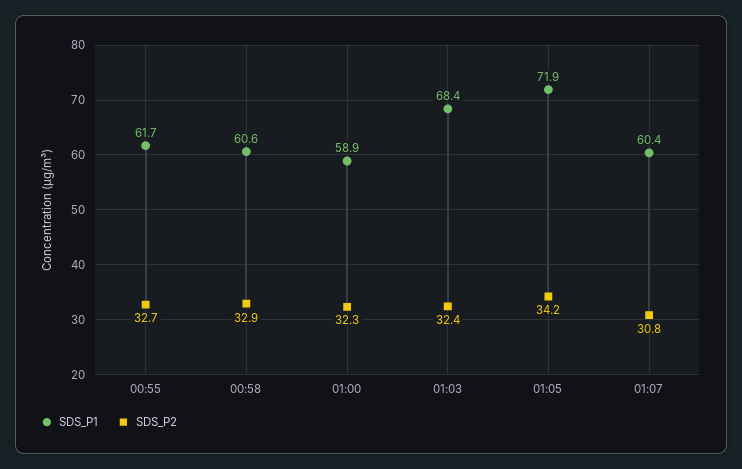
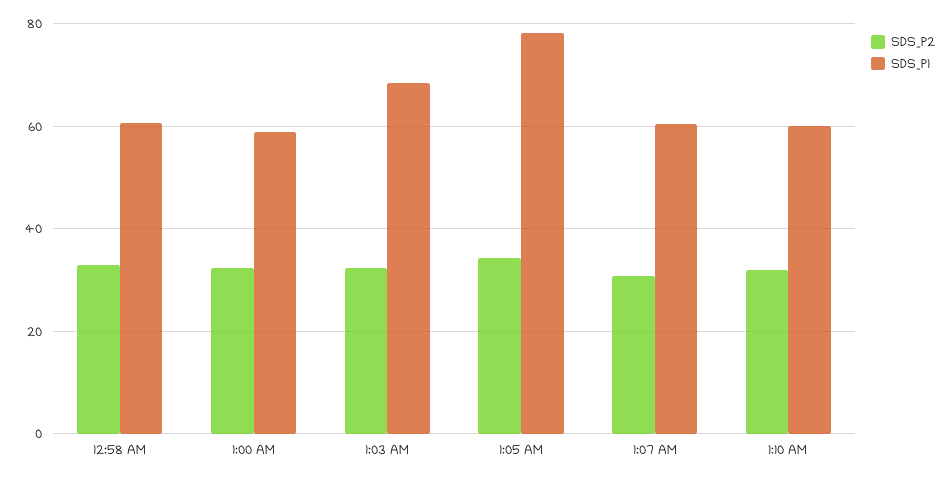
SDS_P1, 00:55: 61.7 -> none
SDS_P2, 00:55: 32.7 -> none
SDS_P1, 01:05: 71.9 -> 78
SDS_P2, 1:10 AM: none -> 32
SDS_P1, 1:10 AM: none -> 60

